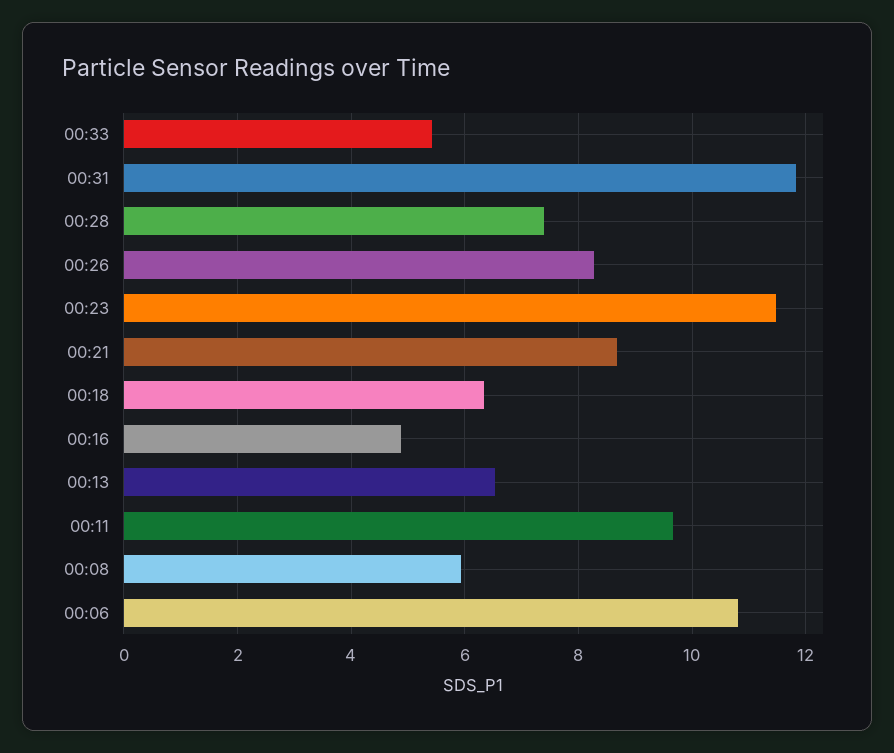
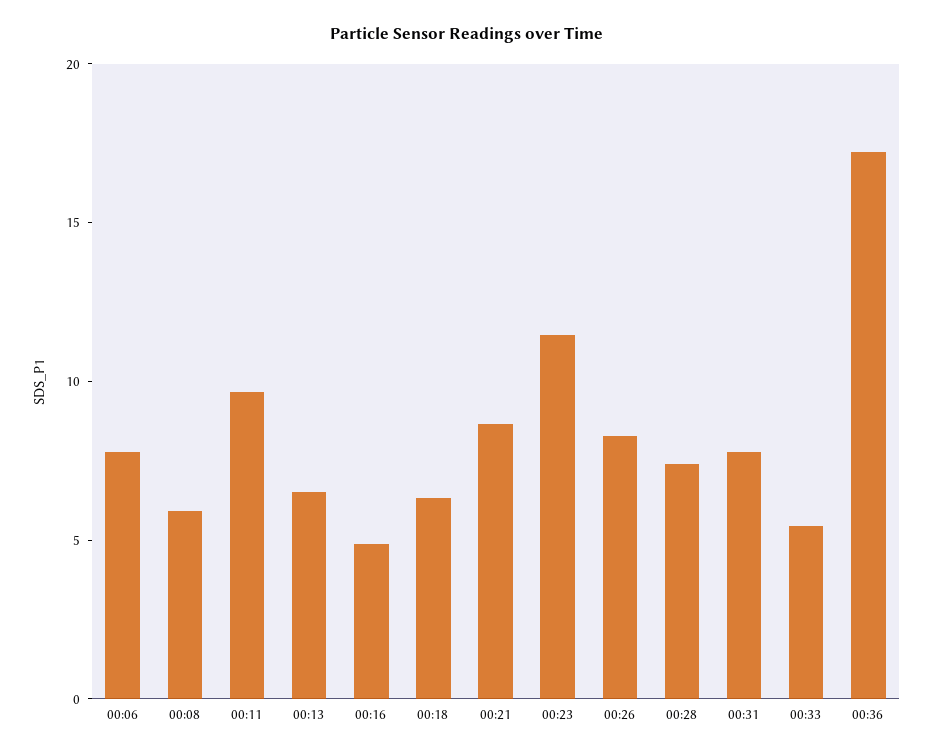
00:31: 11.8 -> 8
00:06: 10.8 -> 8
00:36: none -> 17

